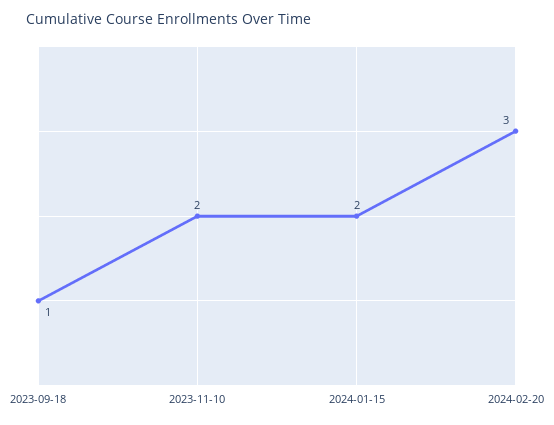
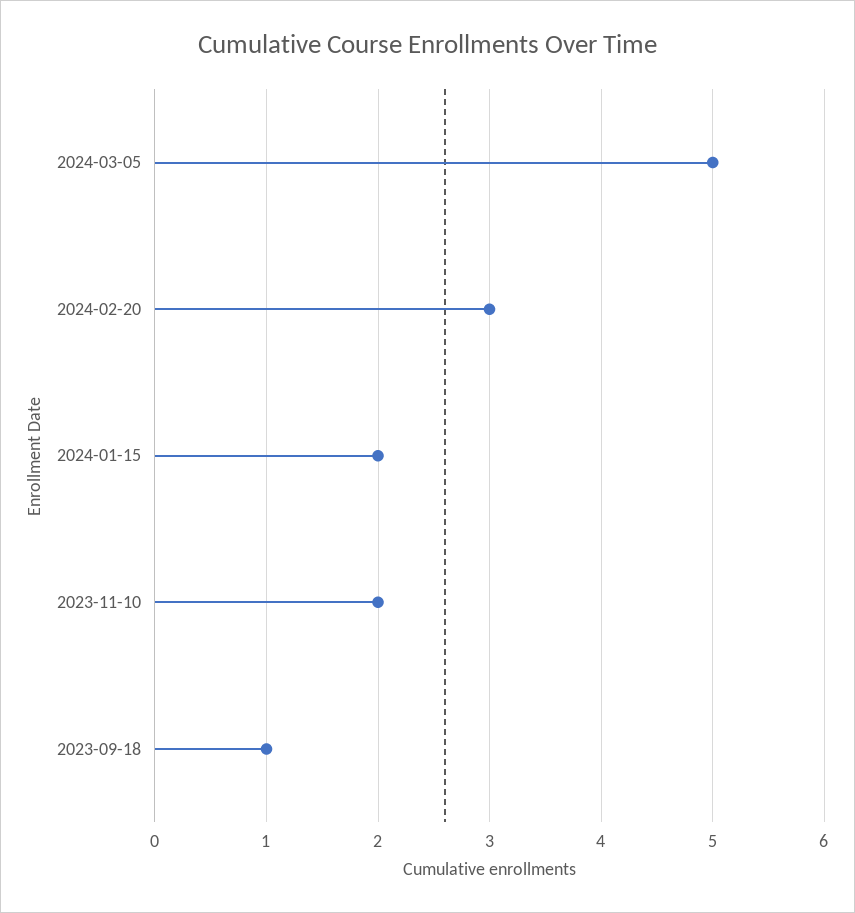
2024-03-05: none -> 5

